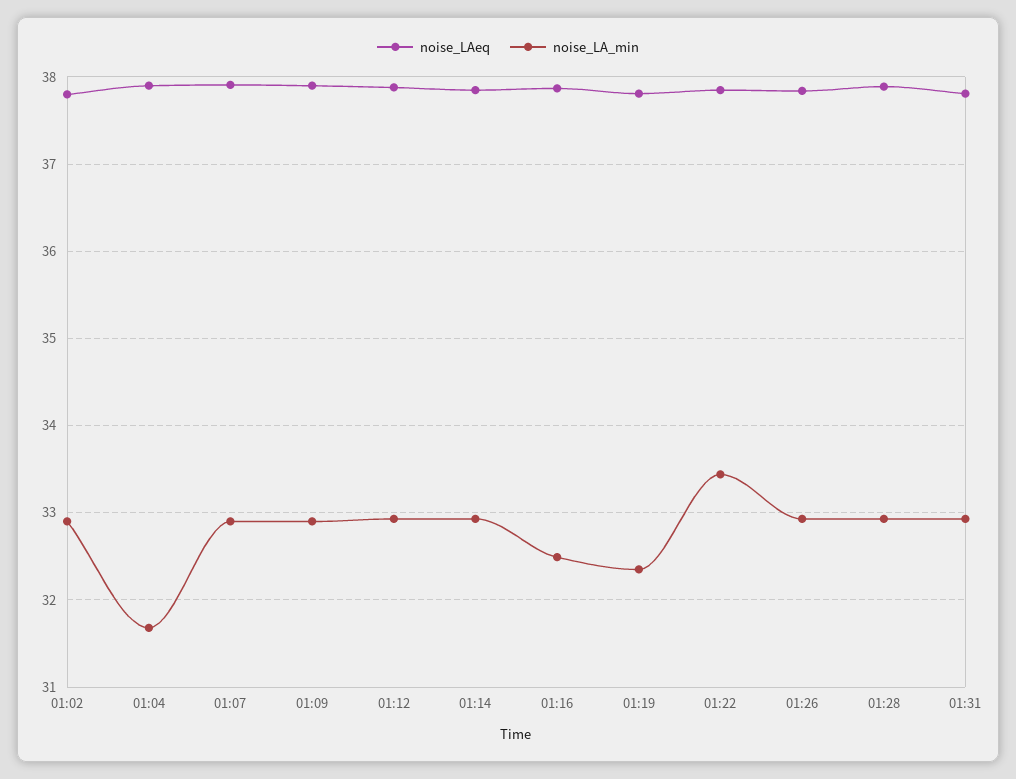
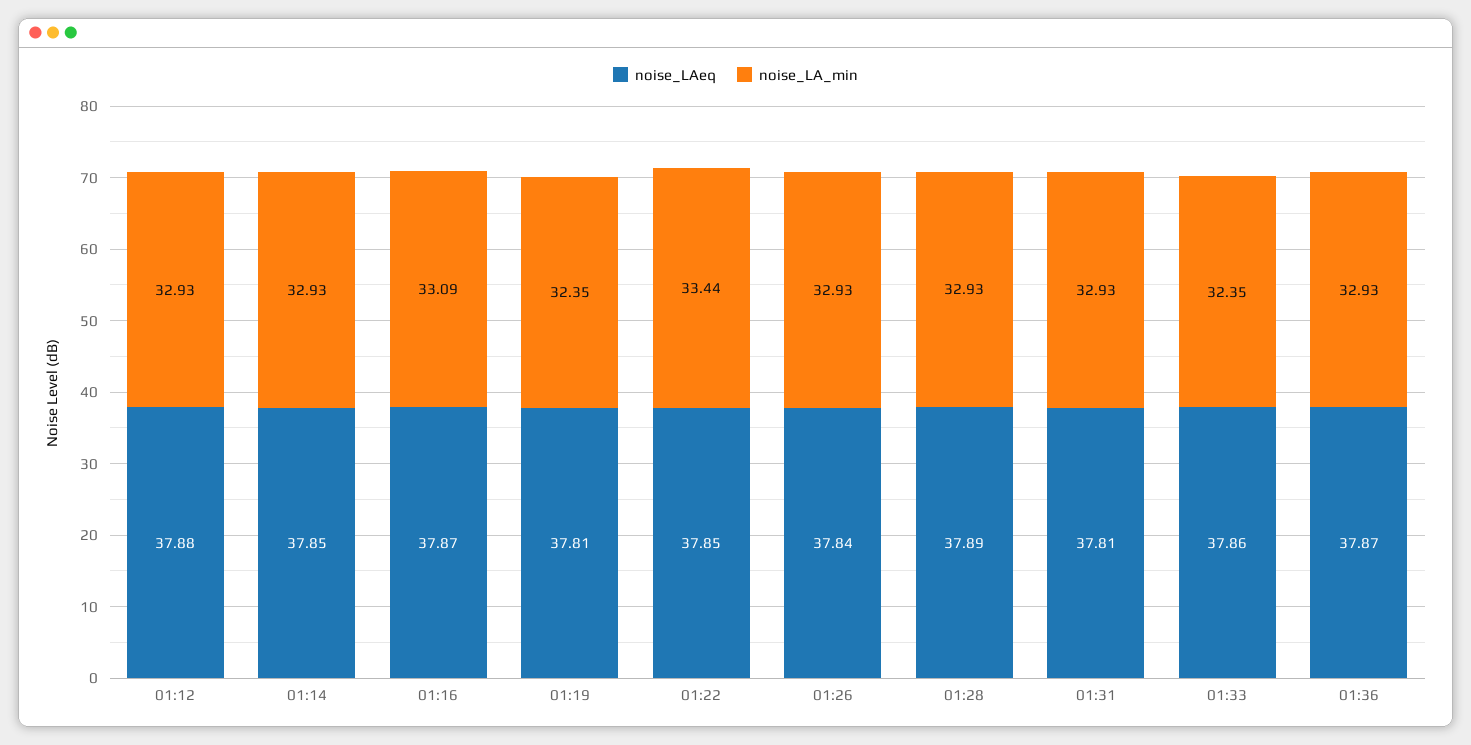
noise_LAeq, 01:02: 37.8 -> none
noise_LA_min, 01:02: 32.9 -> none
noise_LAeq, 01:04: 37.9 -> none
noise_LA_min, 01:04: 31.7 -> none
noise_LAeq, 01:07: 37.9 -> none
noise_LA_min, 01:07: 32.9 -> none
noise_LAeq, 01:09: 37.9 -> none
noise_LA_min, 01:09: 32.9 -> none
noise_LA_min, 01:16: 32.5 -> 33.09
noise_LAeq, 01:33: none -> 37.86
noise_LA_min, 01:33: none -> 32.35
noise_LAeq, 01:36: none -> 37.87
noise_LA_min, 01:36: none -> 32.93

